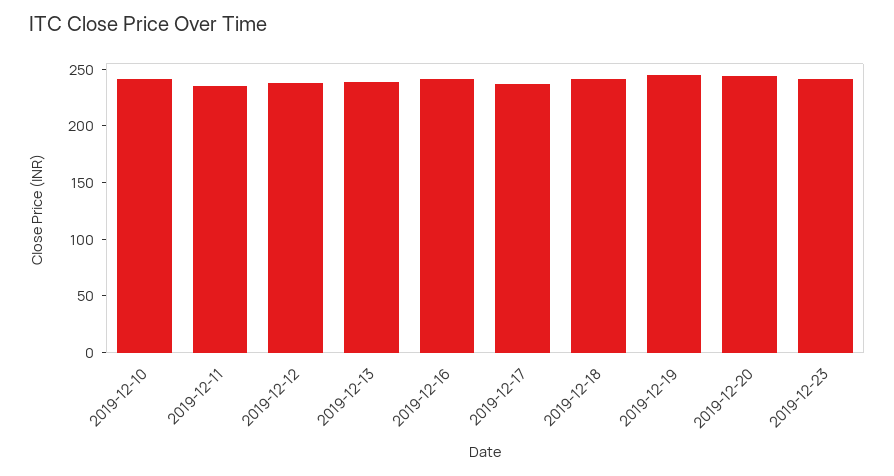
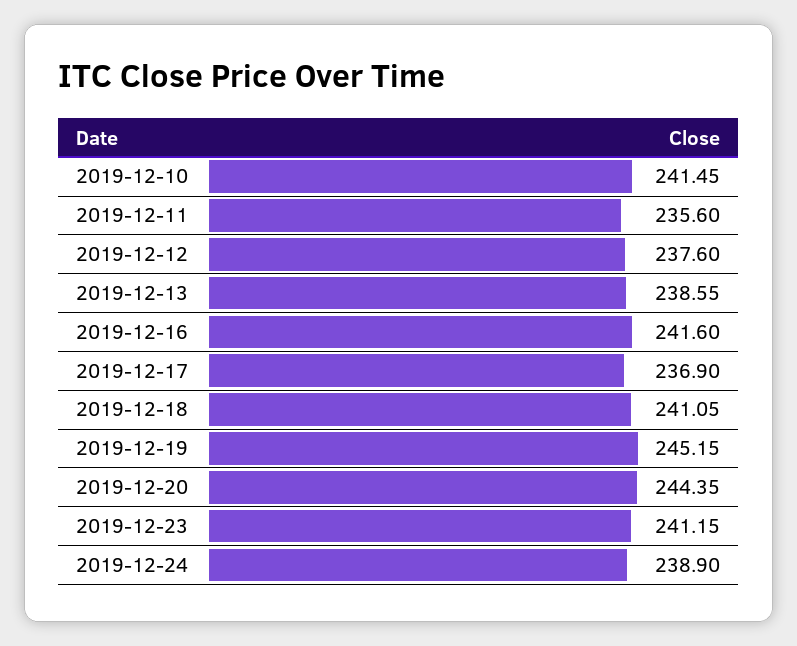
2019-12-24: none -> 238.9

